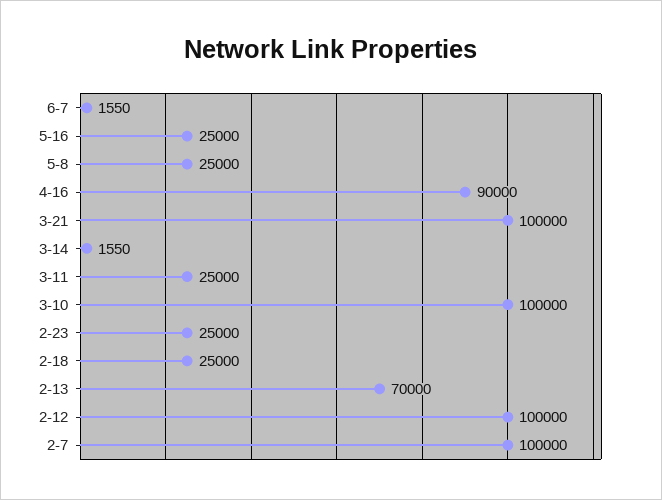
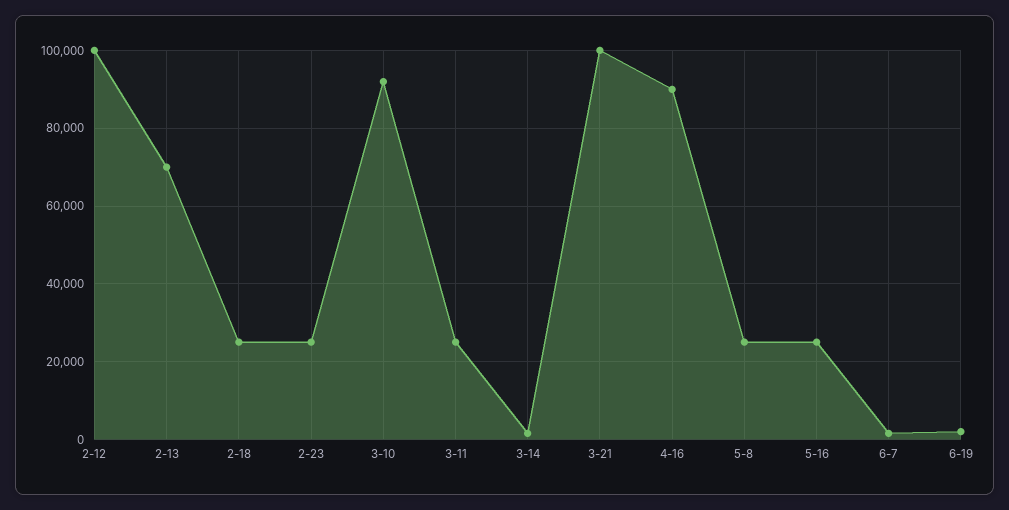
3-10: 100000 -> 92000
2-7: 100000 -> none
6-19: none -> 2000

